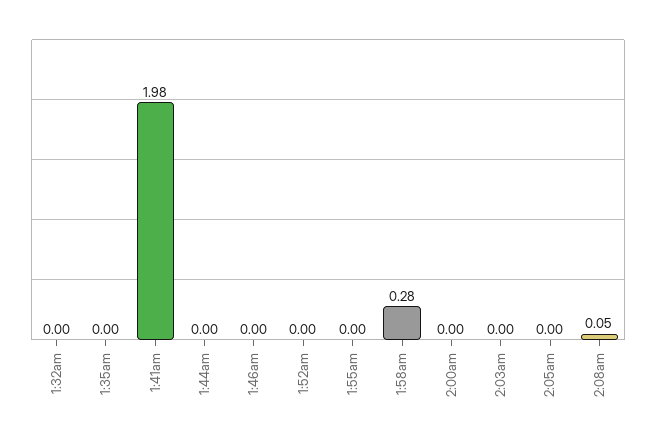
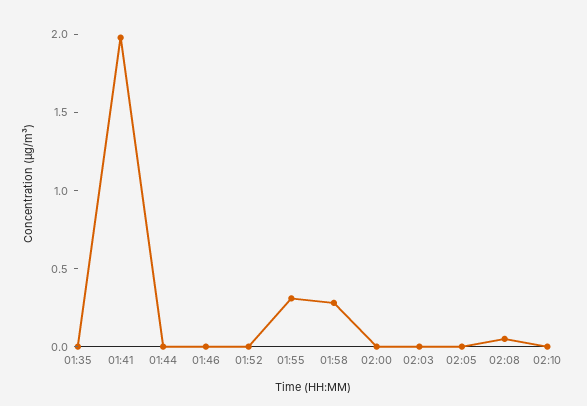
1:32am: 0 -> none
1:55am: 0 -> 0.3
02:10: none -> 0

